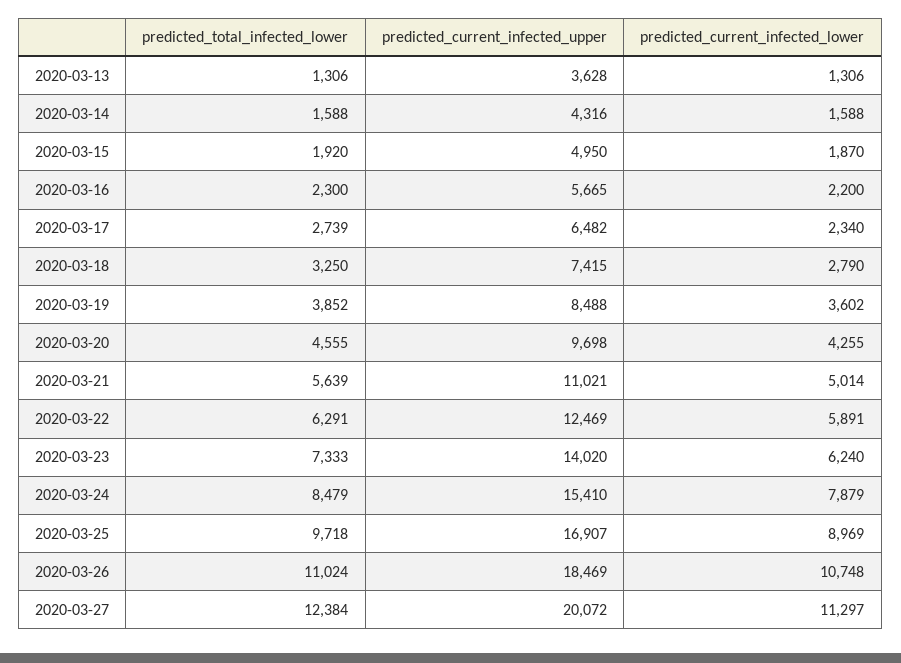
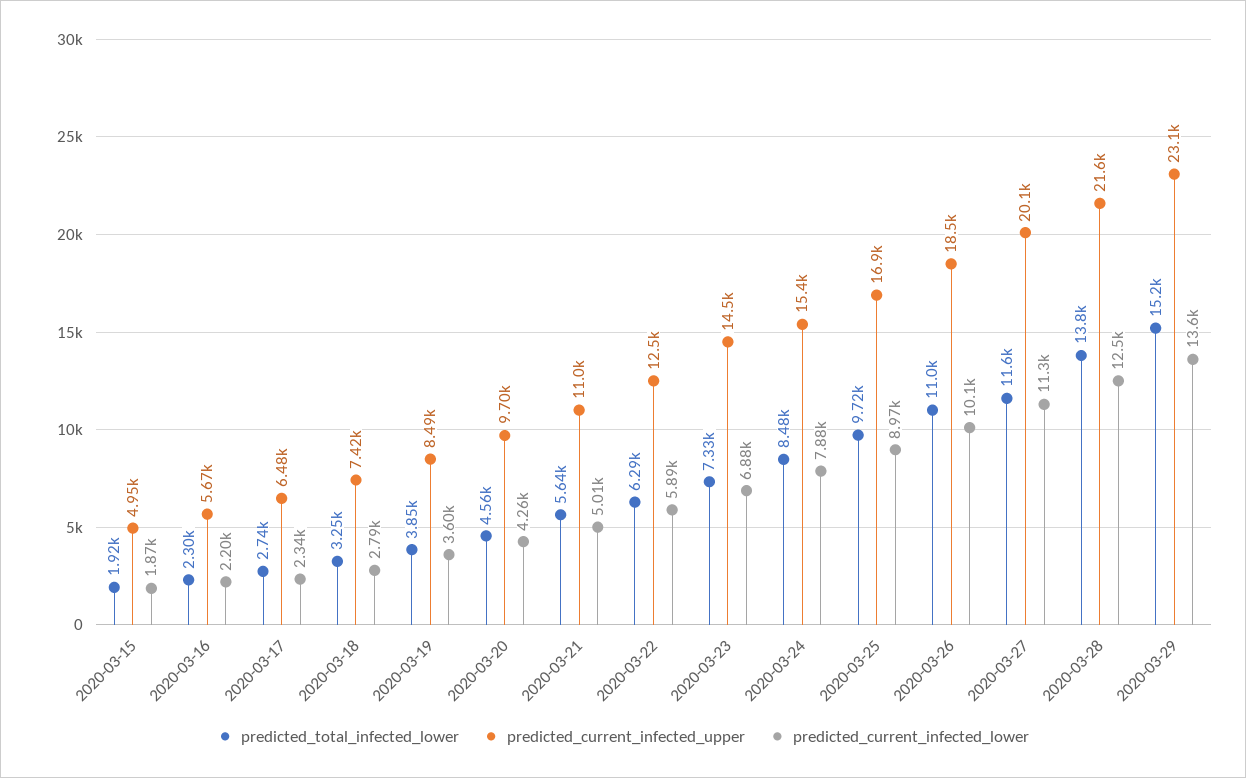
predicted_total_infected_lower, 2020-03-13: 1306 -> none
predicted_current_infected_upper, 2020-03-13: 3628 -> none
predicted_current_infected_lower, 2020-03-13: 1306 -> none
predicted_total_infected_lower, 2020-03-14: 1588 -> none
predicted_current_infected_upper, 2020-03-14: 4316 -> none
predicted_current_infected_lower, 2020-03-14: 1588 -> none
predicted_current_infected_upper, 2020-03-23: 14020 -> 14500
predicted_current_infected_lower, 2020-03-23: 6240 -> 6880
predicted_current_infected_lower, 2020-03-26: 10748 -> 10100
predicted_total_infected_lower, 2020-03-27: 12384 -> 11600
predicted_total_infected_lower, 2020-03-28: none -> 13800
predicted_current_infected_upper, 2020-03-28: none -> 21600
predicted_current_infected_lower, 2020-03-28: none -> 12500
predicted_total_infected_lower, 2020-03-29: none -> 15200
predicted_current_infected_upper, 2020-03-29: none -> 23100
predicted_current_infected_lower, 2020-03-29: none -> 13600

